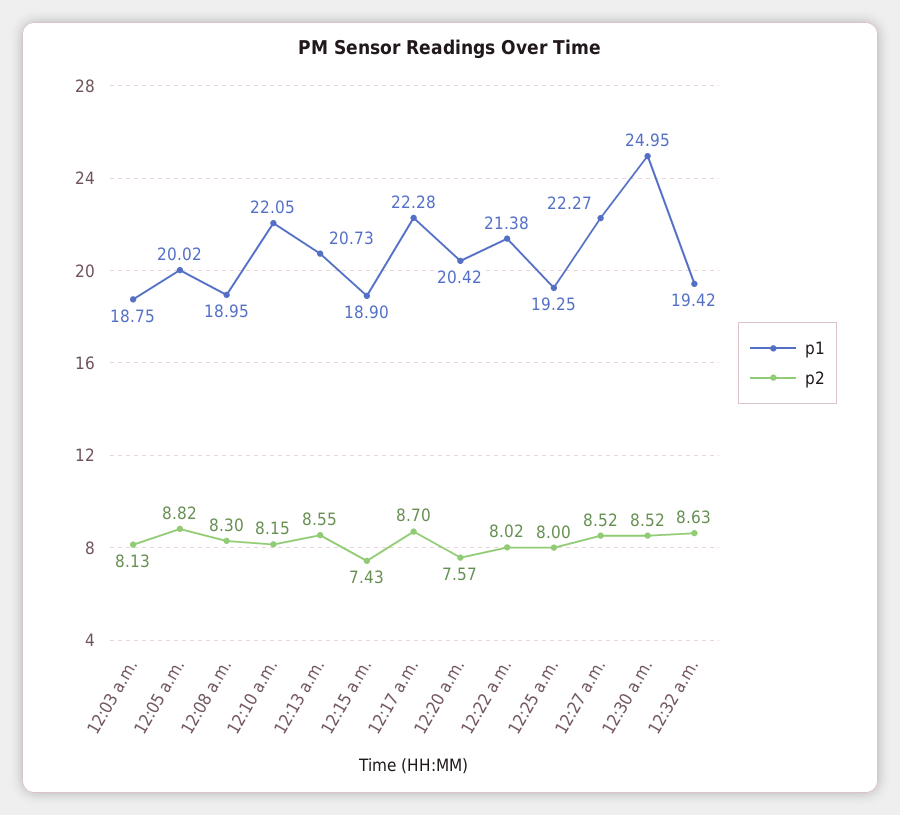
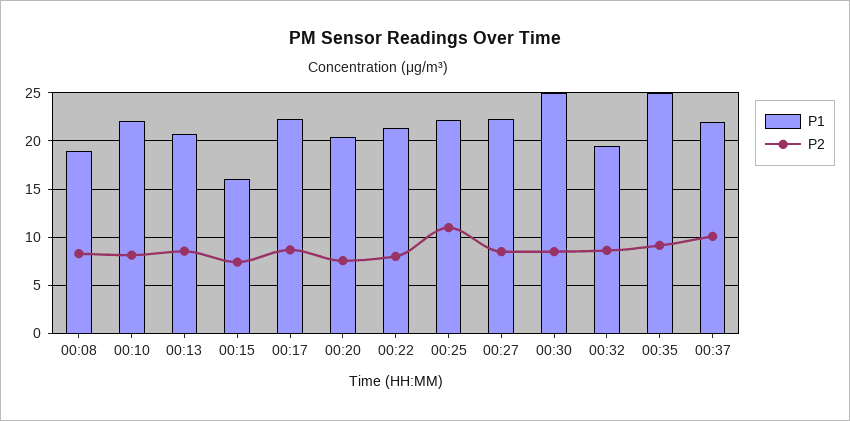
p1, 12:03 a.m.: 18.75 -> none
p2, 12:03 a.m.: 8.13 -> none
p1, 12:05 a.m.: 20.02 -> none
p2, 12:05 a.m.: 8.82 -> none
p1, 12:15 a.m.: 18.9 -> 16
p1, 12:25 a.m.: 19.25 -> 22
p2, 12:25 a.m.: 8 -> 11
p1, 00:35: none -> 25
p2, 00:35: none -> 9
p1, 00:37: none -> 22
p2, 00:37: none -> 10

